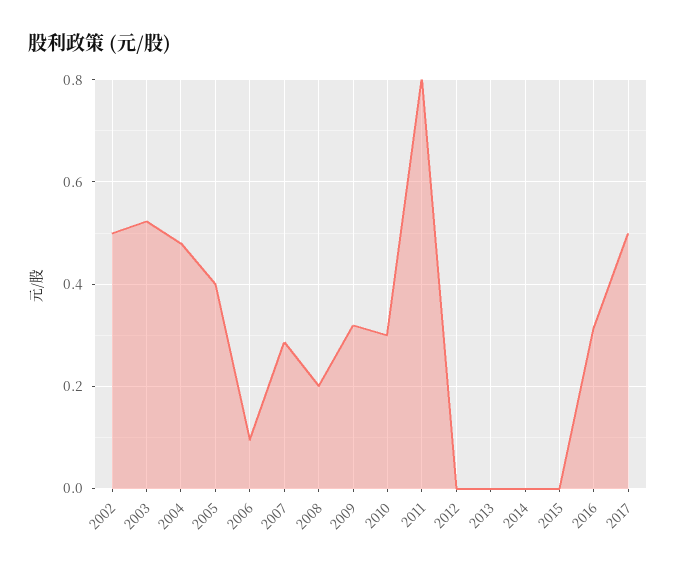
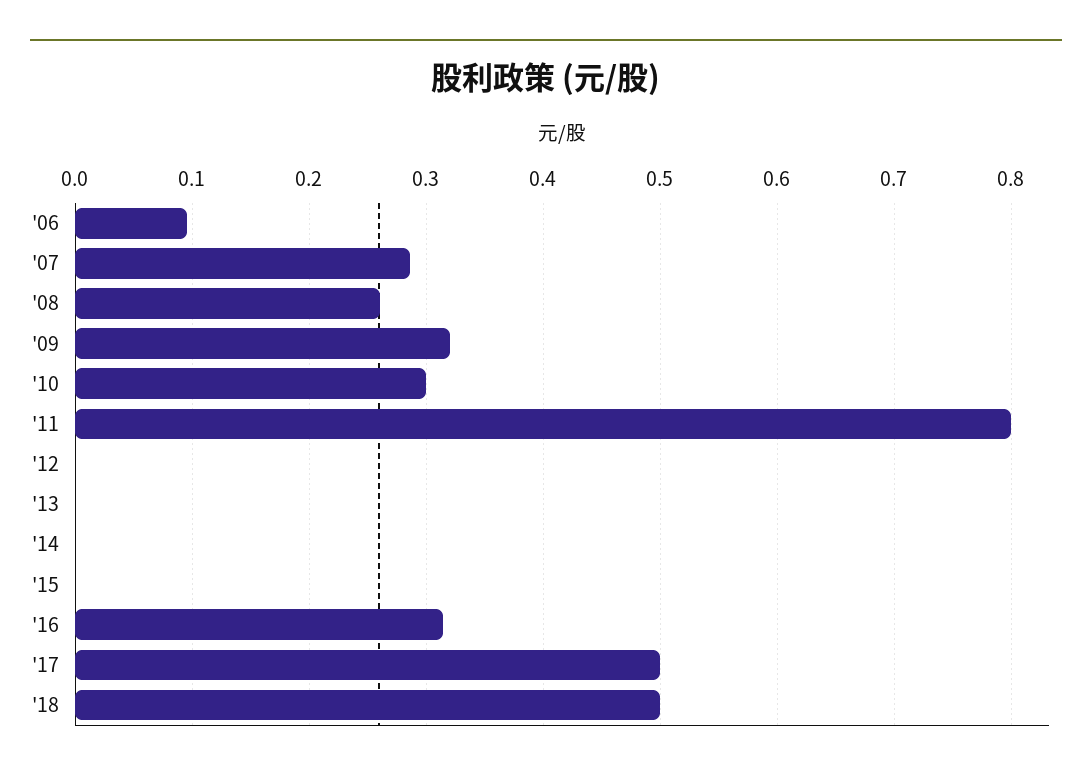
2002: 0.5 -> none
2003: 0.52 -> none
2004: 0.48 -> none
2005: 0.4 -> none
2008: 0.2 -> 0.26
'18: none -> 0.5

